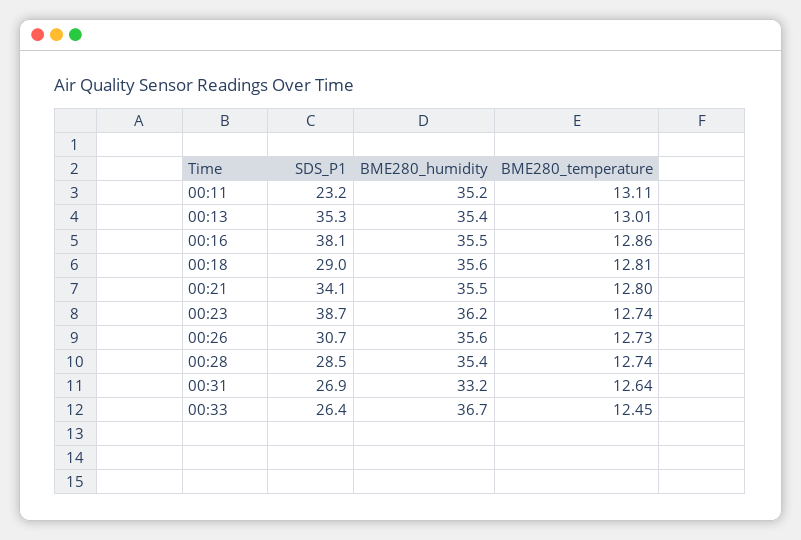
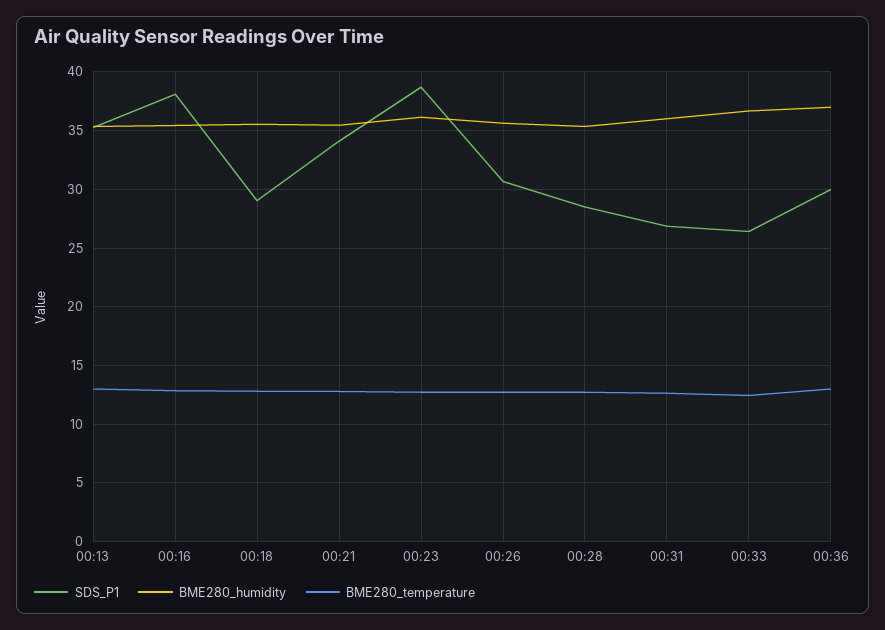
SDS_P1, 00:11: 23.2 -> none
BME280_humidity, 00:11: 35.2 -> none
BME280_temperature, 00:11: 13.11 -> none
BME280_humidity, 00:31: 33.2 -> 36
SDS_P1, 00:36: none -> 30
BME280_humidity, 00:36: none -> 37
BME280_temperature, 00:36: none -> 13

